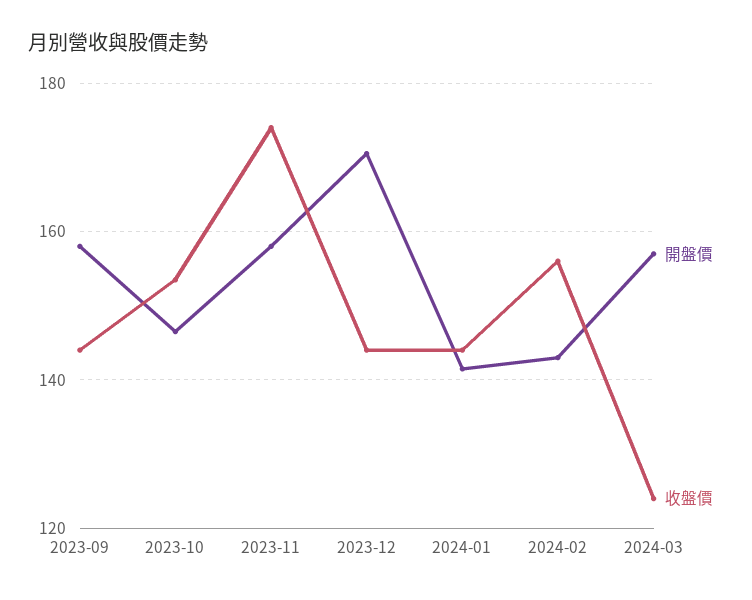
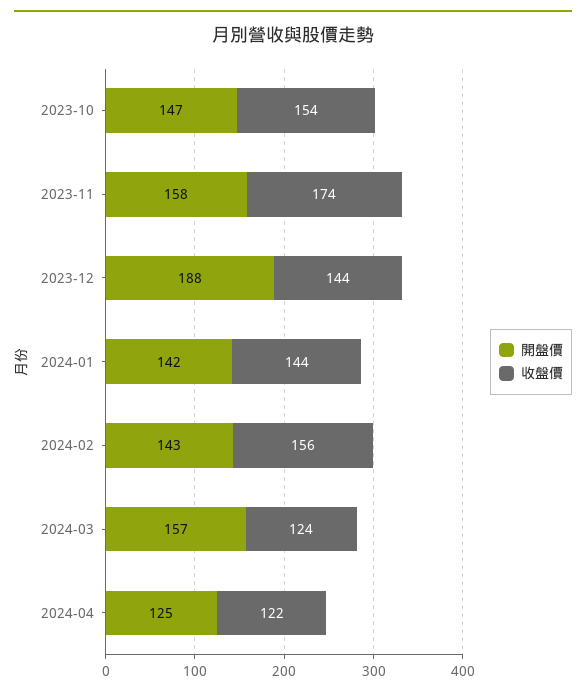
開盤價, 2023-09: 158 -> none
收盤價, 2023-09: 144 -> none
開盤價, 2023-12: 170 -> 188
開盤價, 2024-04: none -> 125
收盤價, 2024-04: none -> 122

